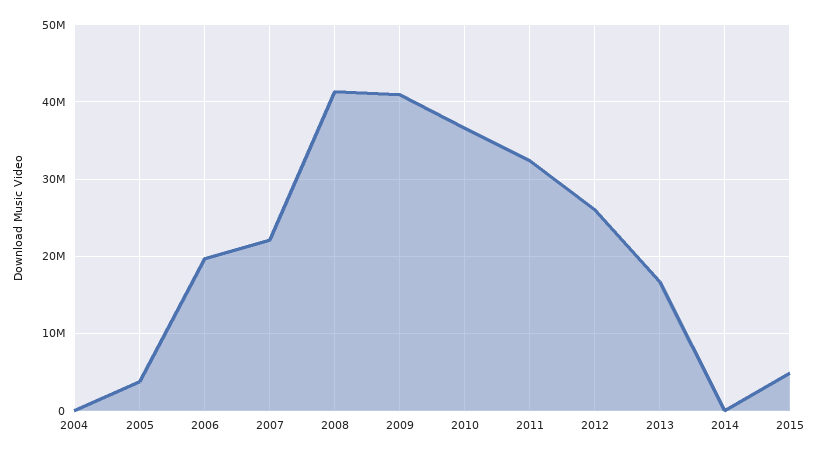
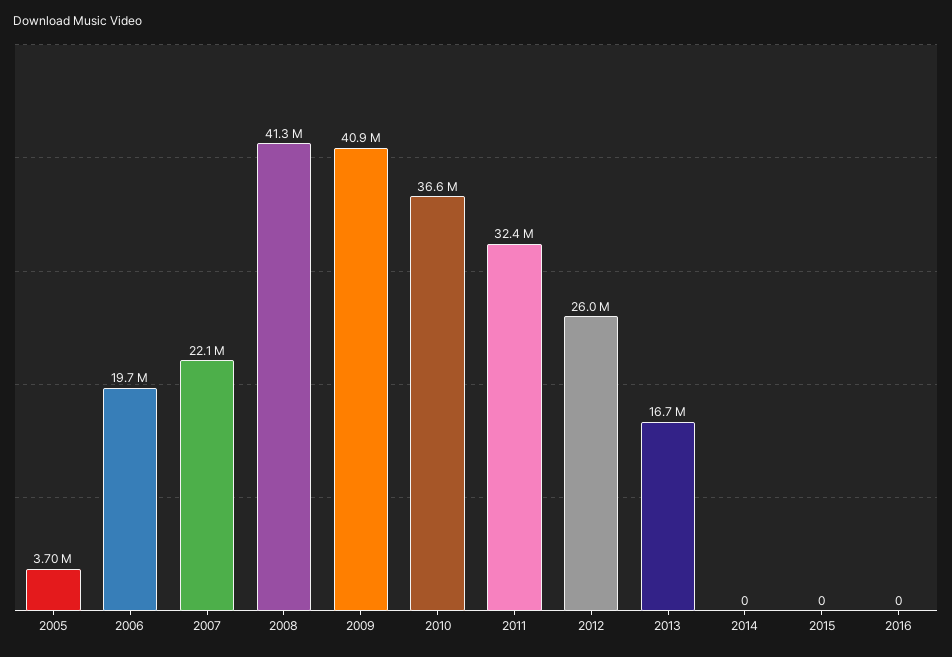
2004: 0 -> none
2015: 5000000 -> 0
2016: none -> 0

